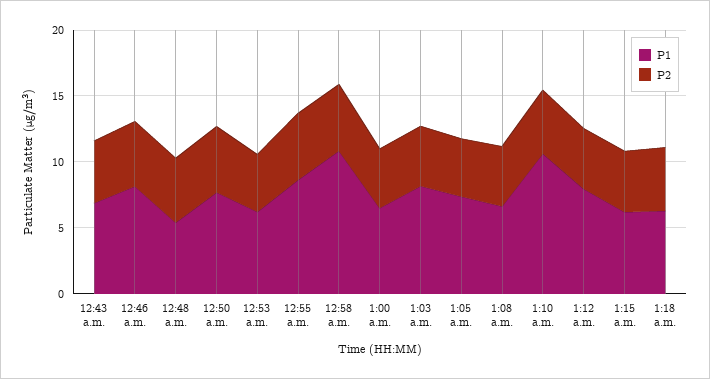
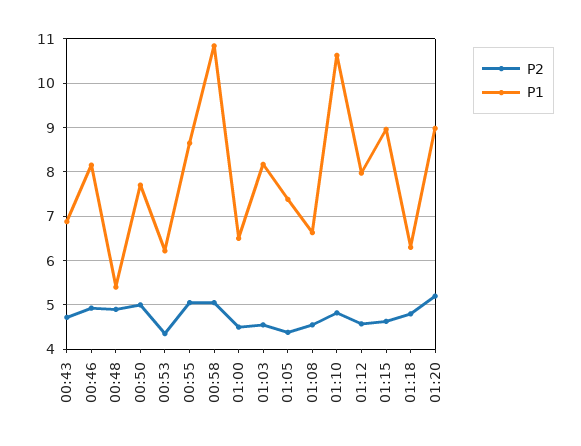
P1, 1:15 a.m.: 6 -> 9
P2, 01:20: none -> 5.2
P1, 01:20: none -> 9

